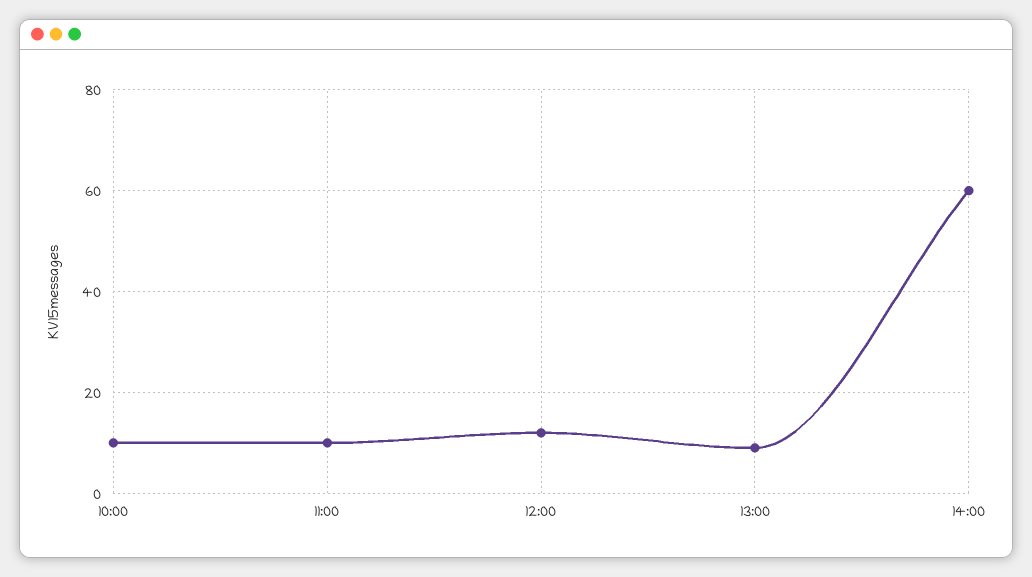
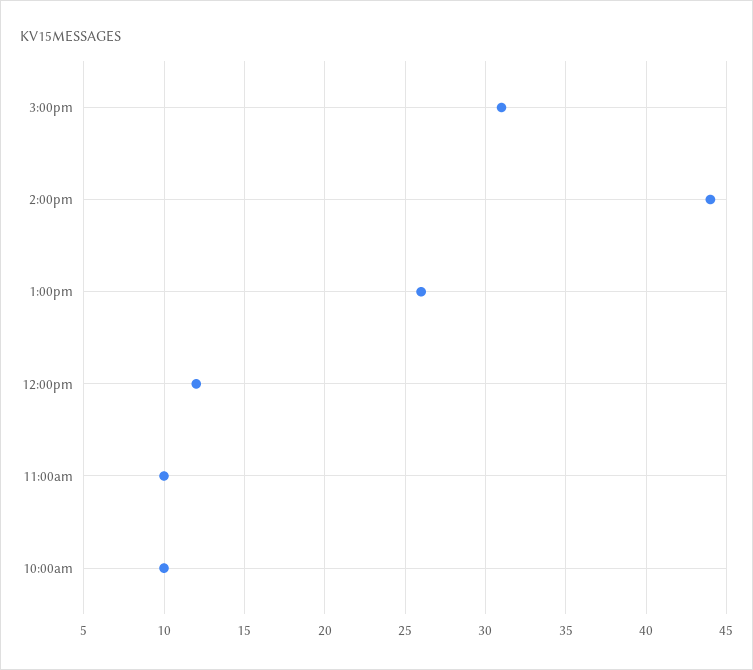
13:00: 10 -> 26
14:00: 60 -> 44
3:00pm: none -> 31

